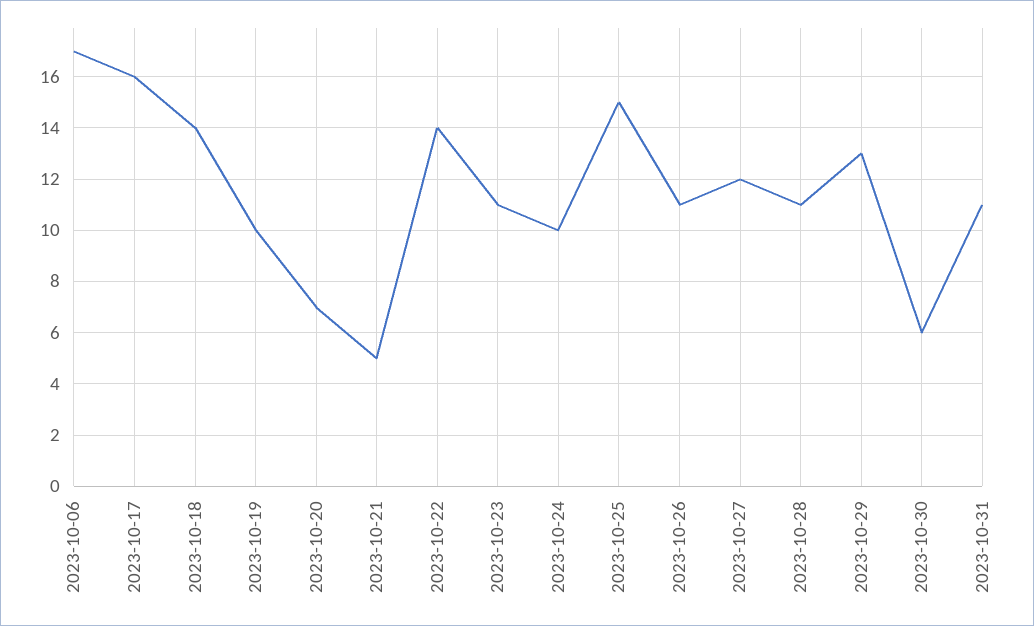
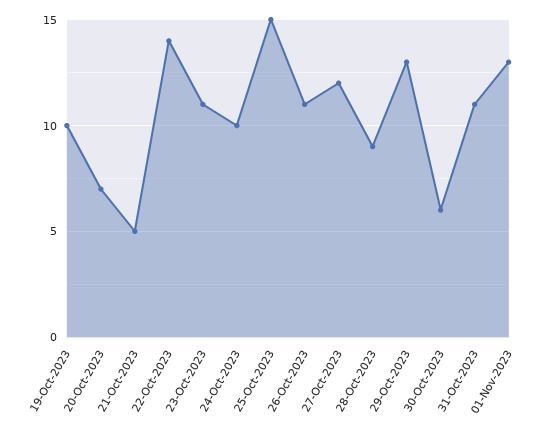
2023-10-06: 17 -> none
2023-10-17: 16 -> none
2023-10-18: 14 -> none
2023-10-28: 11 -> 9
01-Nov-2023: none -> 13

